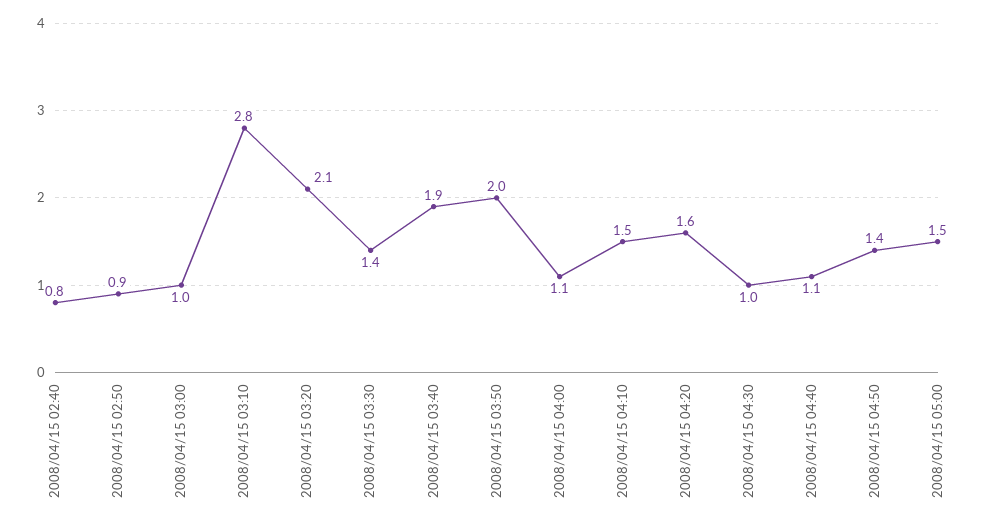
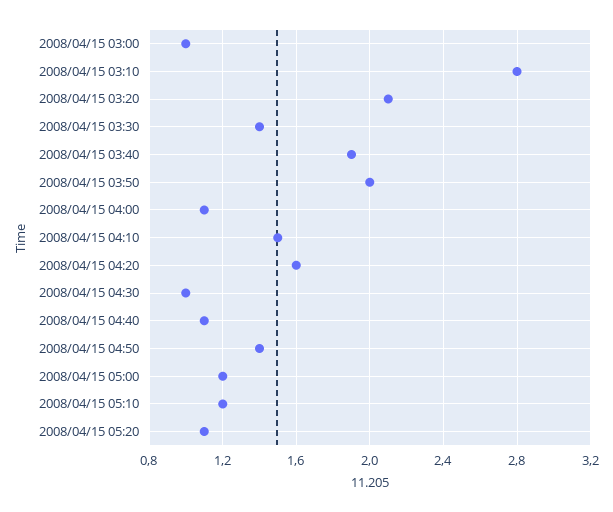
2008/04/15 02:40: 0.8 -> none
2008/04/15 02:50: 0.9 -> none
2008/04/15 05:00: 1.5 -> 1.2
2008/04/15 05:10: none -> 1.2
2008/04/15 05:20: none -> 1.1

